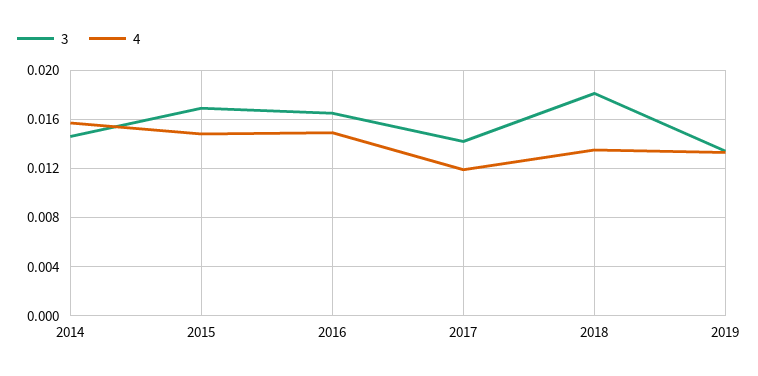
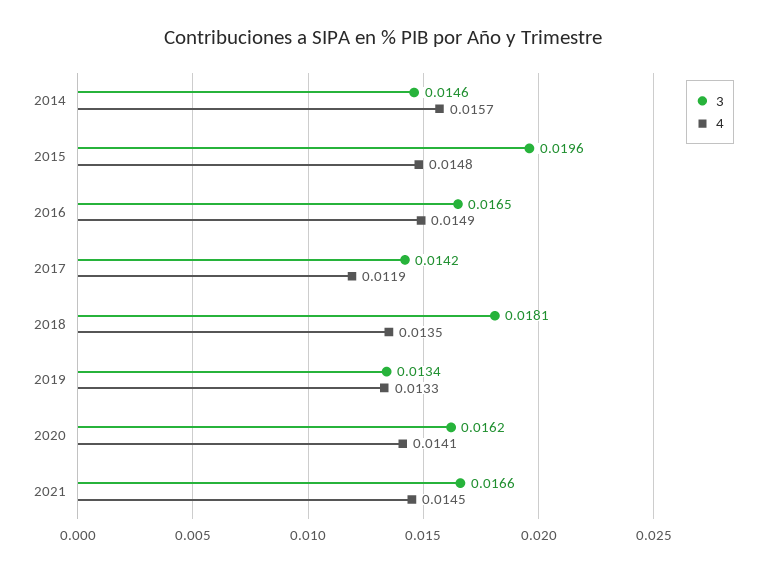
3, 2015: 0.017 -> 0.0196
3, 2020: none -> 0.0162
4, 2020: none -> 0.0141
3, 2021: none -> 0.0166
4, 2021: none -> 0.0145

